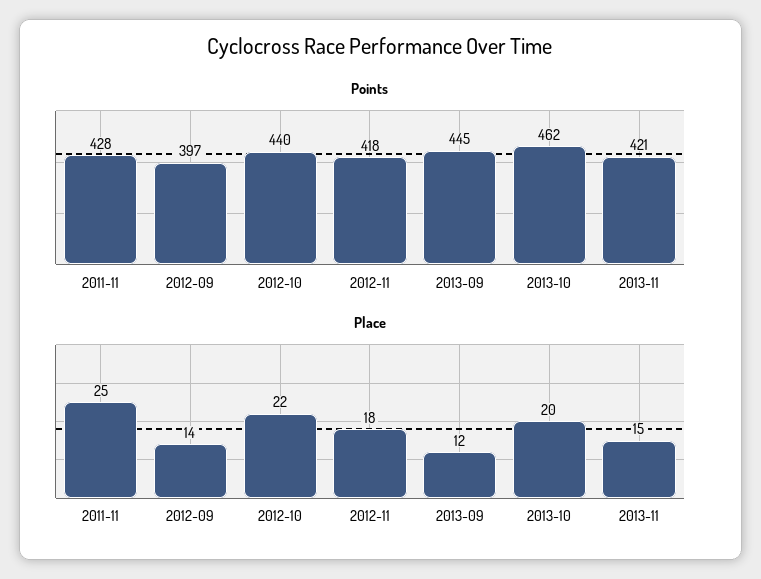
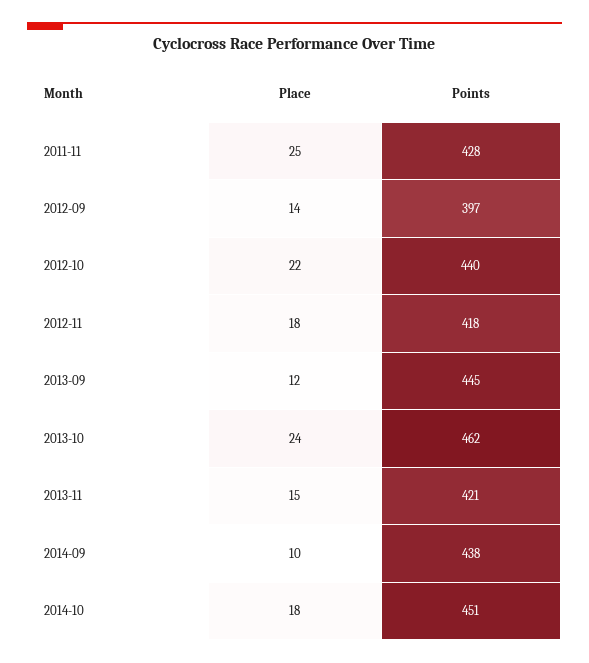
Place, 2013-10: 20 -> 24
Place, 2014-09: none -> 10
Points, 2014-09: none -> 438
Place, 2014-10: none -> 18
Points, 2014-10: none -> 451

